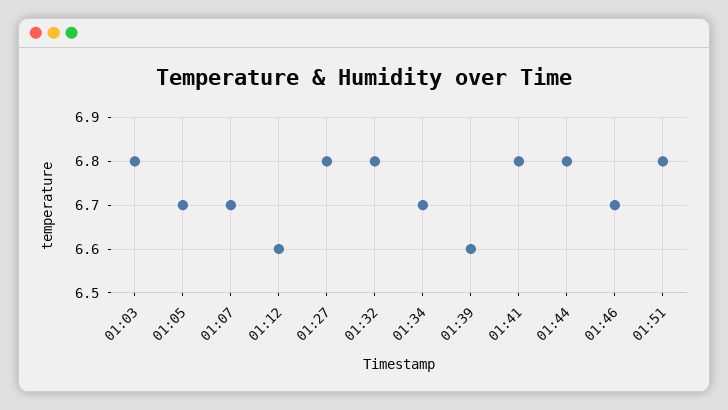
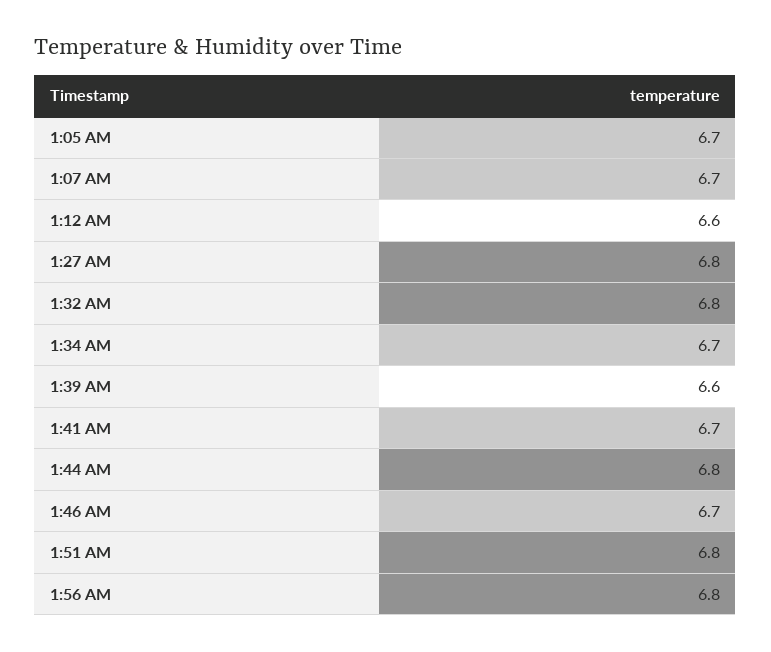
01:03: 6.8 -> none
01:41: 6.8 -> 6.7
1:56 AM: none -> 6.8

